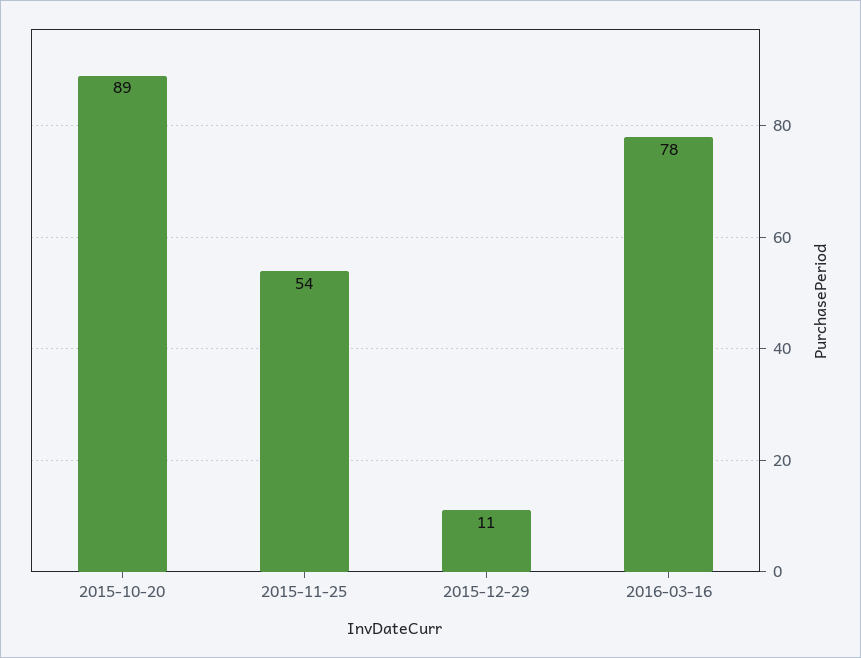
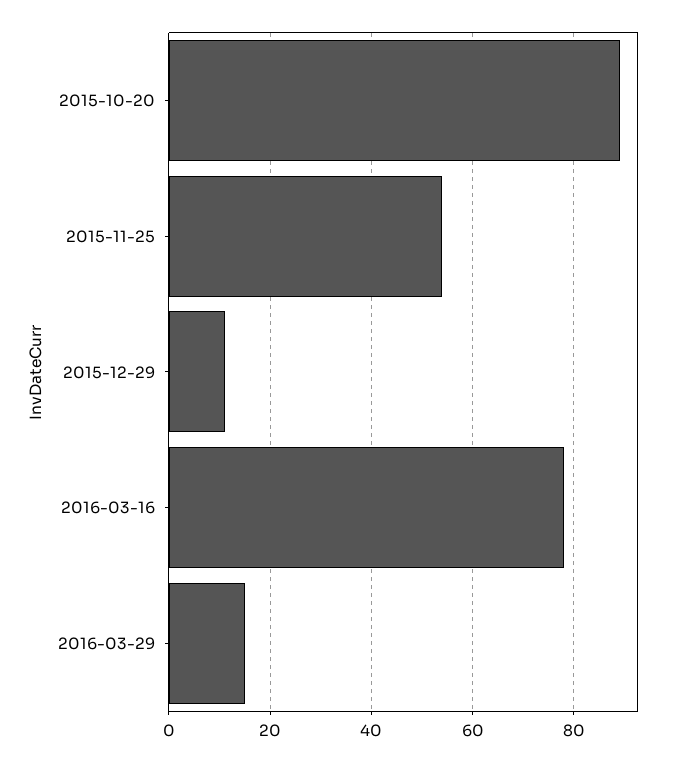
2016-03-29: none -> 15

